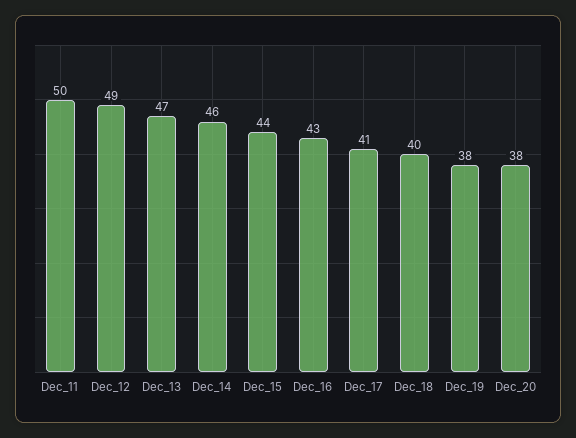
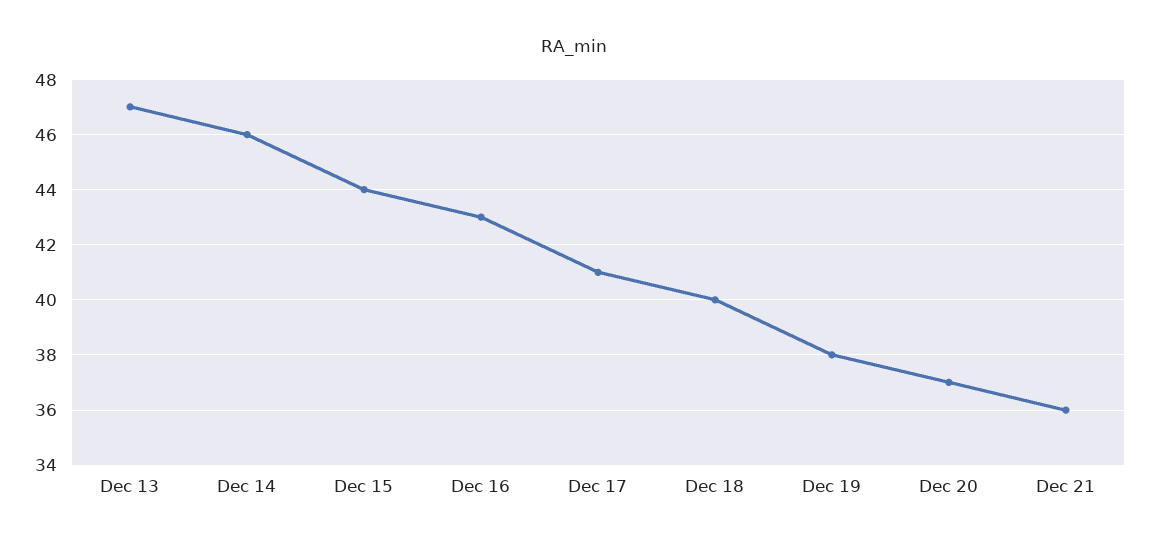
Dec_11: 50 -> none
Dec_12: 49 -> none
Dec_20: 38 -> 37
Dec 21: none -> 36

